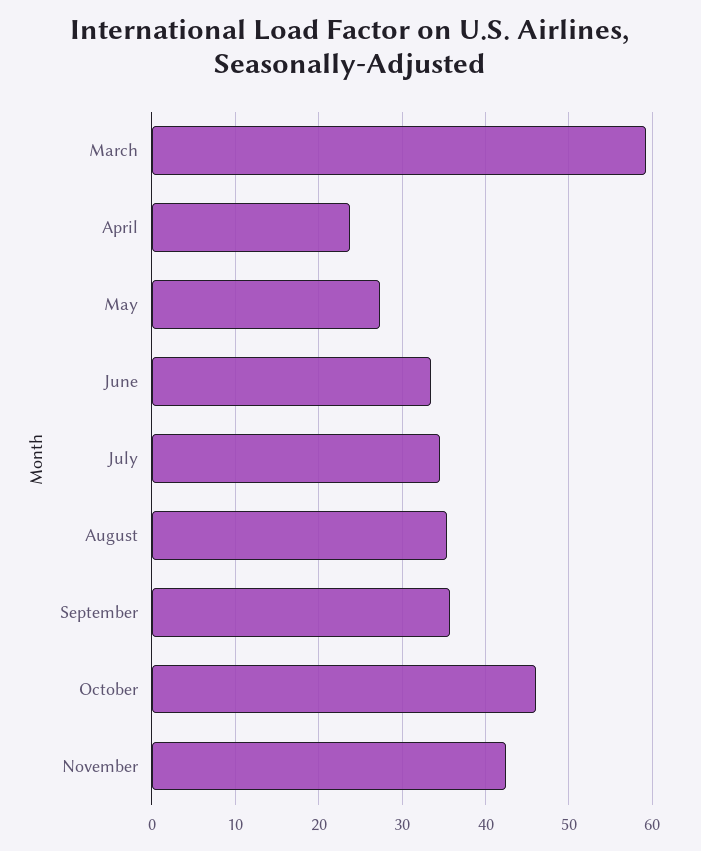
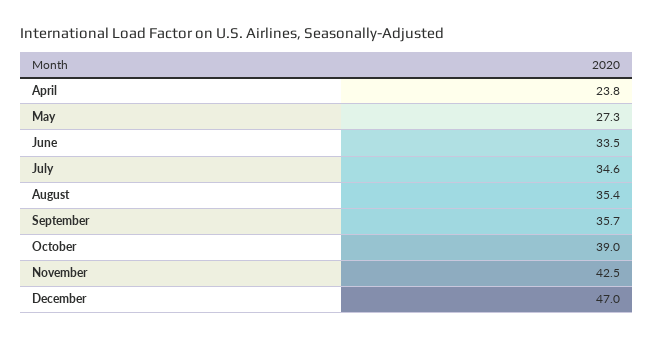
March: 59 -> none
October: 46 -> 39
December: none -> 47

